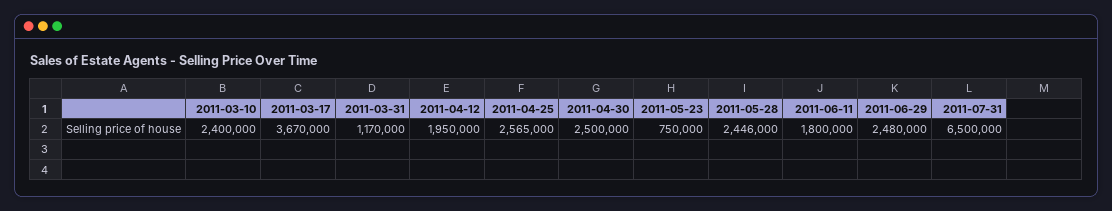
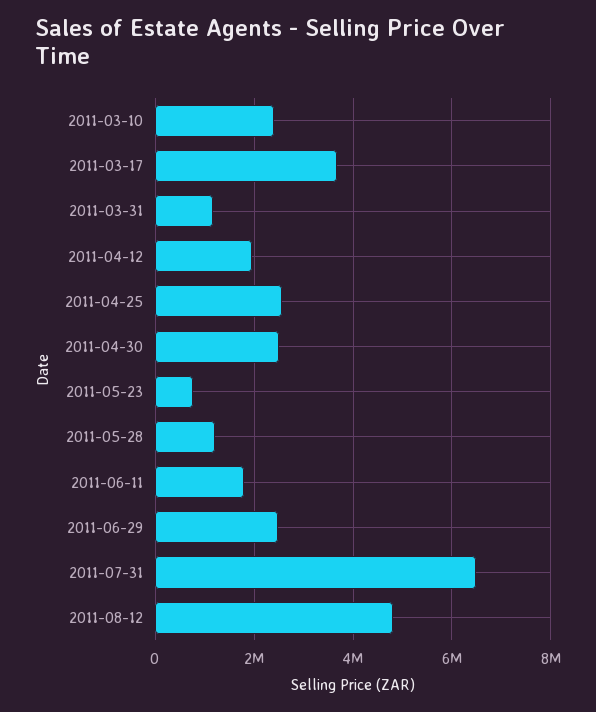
2011-05-28: 2446000 -> 1200000
2011-08-12: none -> 4800000

